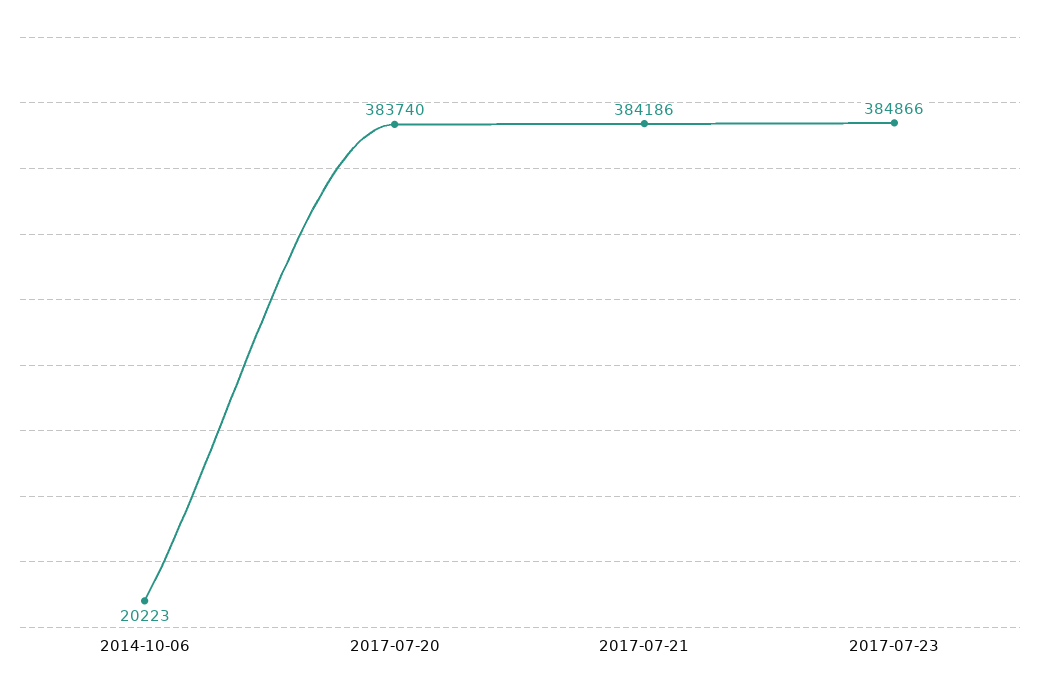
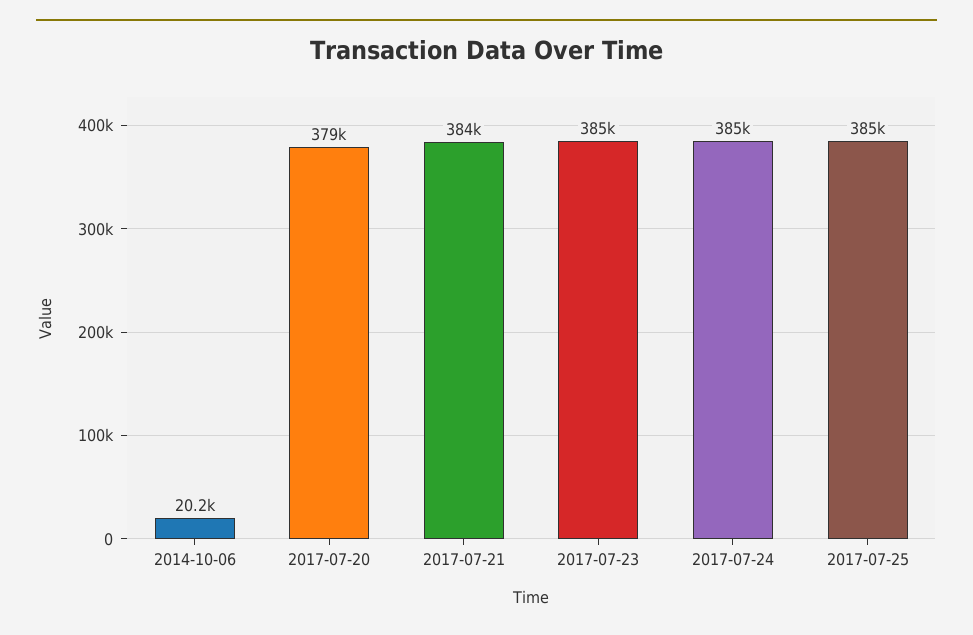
2017-07-20: 383740 -> 379000
2017-07-24: none -> 385000
2017-07-25: none -> 385000

